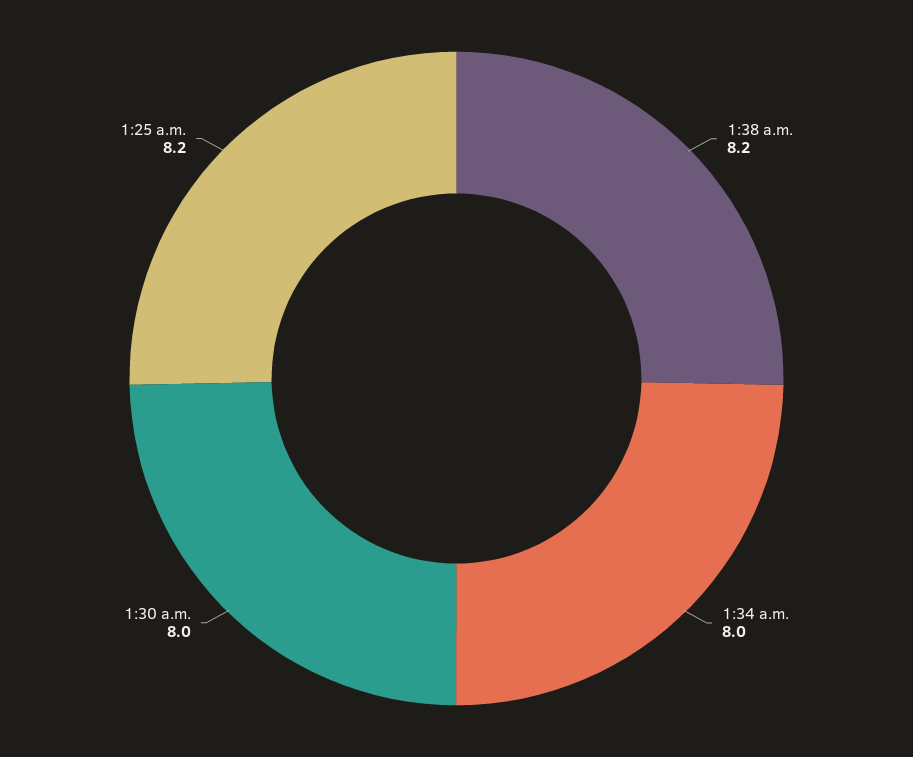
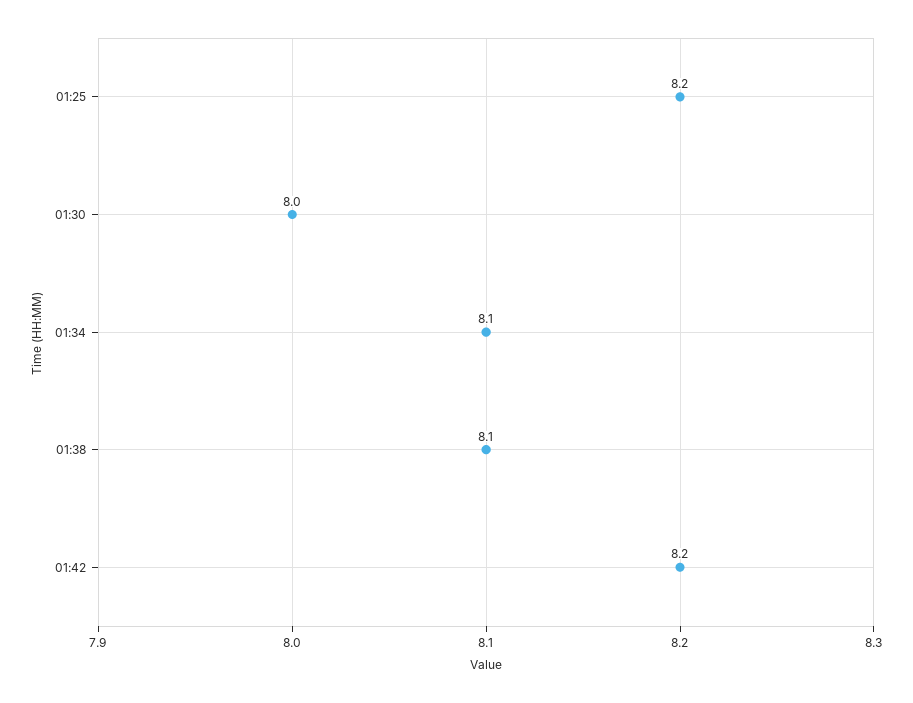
1:38 a.m.: 8.2 -> 8.1
1:34 a.m.: 8 -> 8.1
01:42: none -> 8.2

